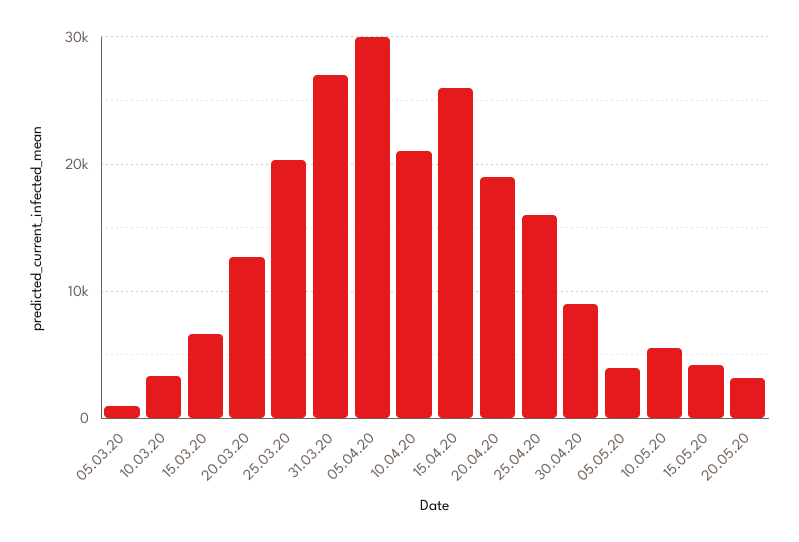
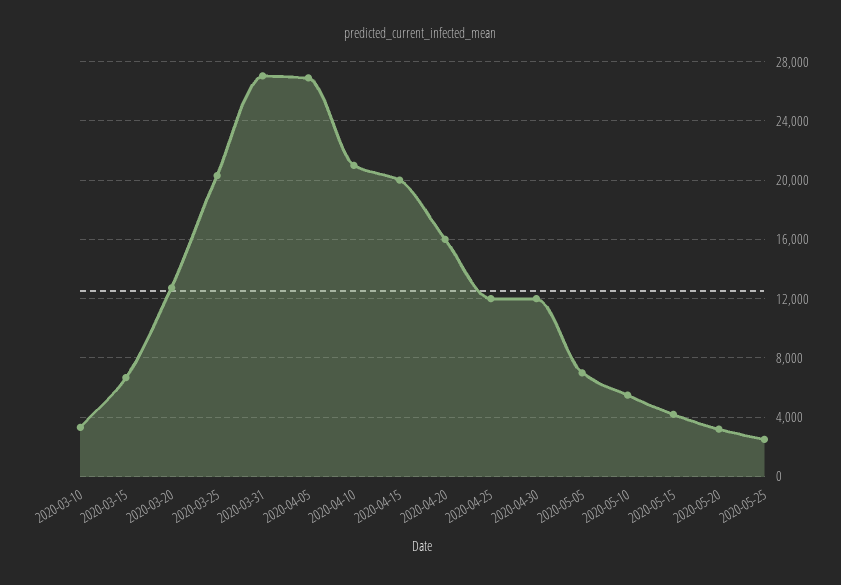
05.03.20: 1000 -> none
05.04.20: 30000 -> 27000
15.04.20: 26000 -> 20000
20.04.20: 19000 -> 16000
25.04.20: 16000 -> 12000
30.04.20: 9000 -> 12000
05.05.20: 4000 -> 7000
2020-05-25: none -> 2500

